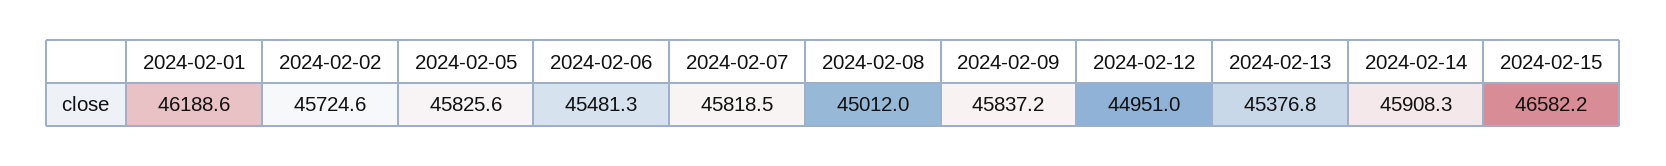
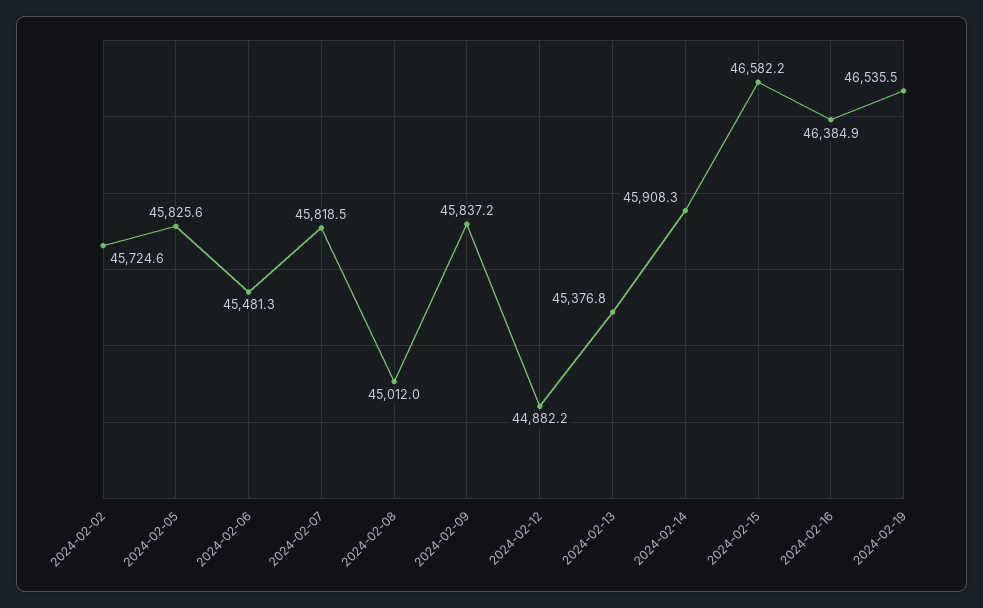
2024-02-01: 46188.6 -> none
2024-02-12: 44951 -> 44882.2
2024-02-16: none -> 46384.9
2024-02-19: none -> 46535.5

